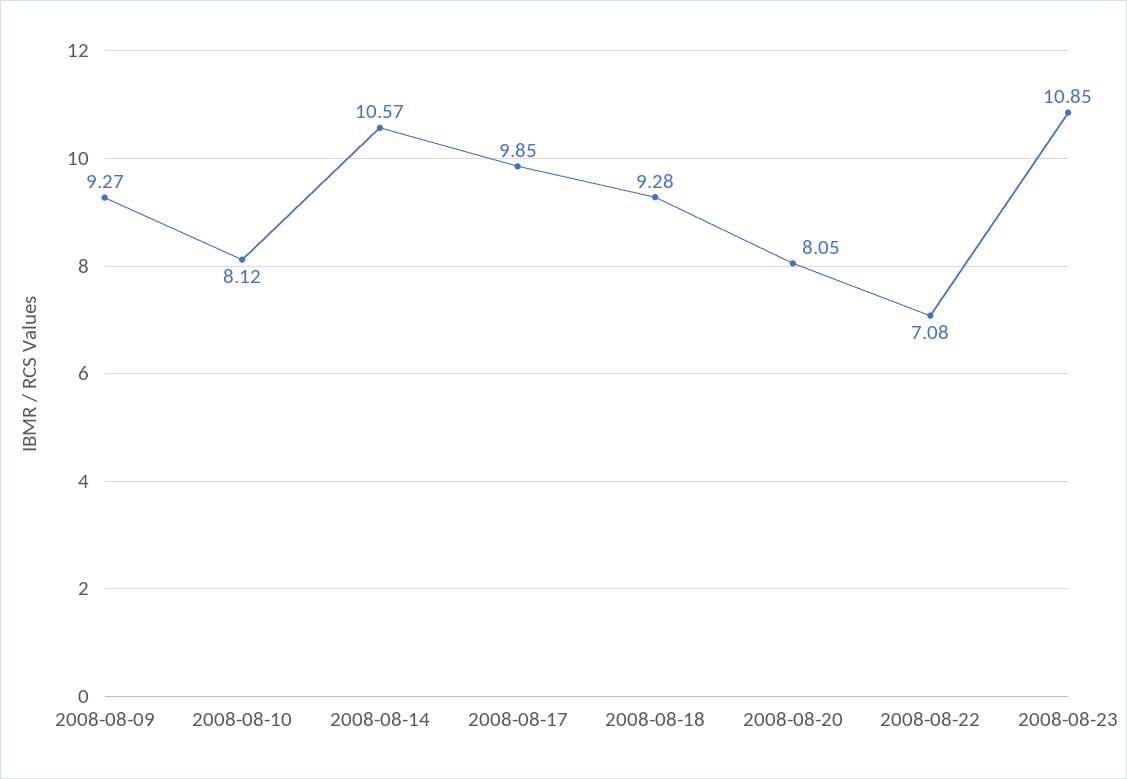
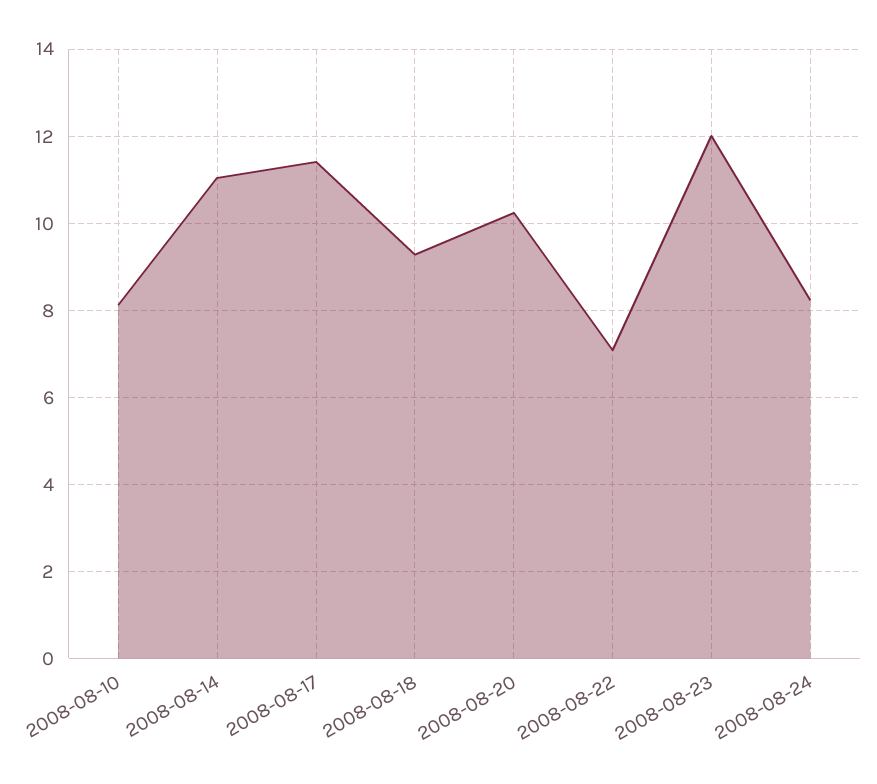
2008-08-09: 9.27 -> none
2008-08-14: 10.57 -> 11
2008-08-17: 9.85 -> 11.4
2008-08-20: 8.05 -> 10.2
2008-08-23: 10.85 -> 12
2008-08-24: none -> 8.2

